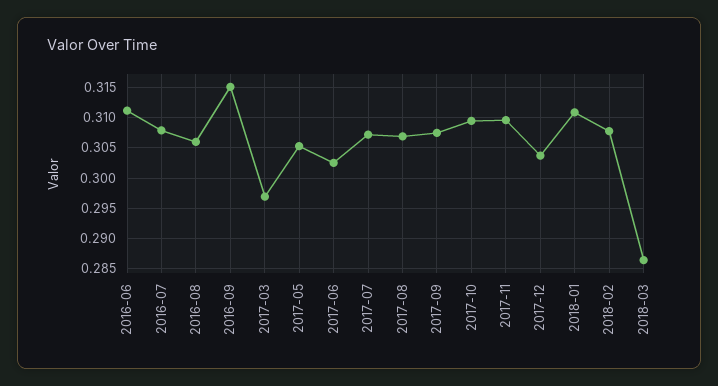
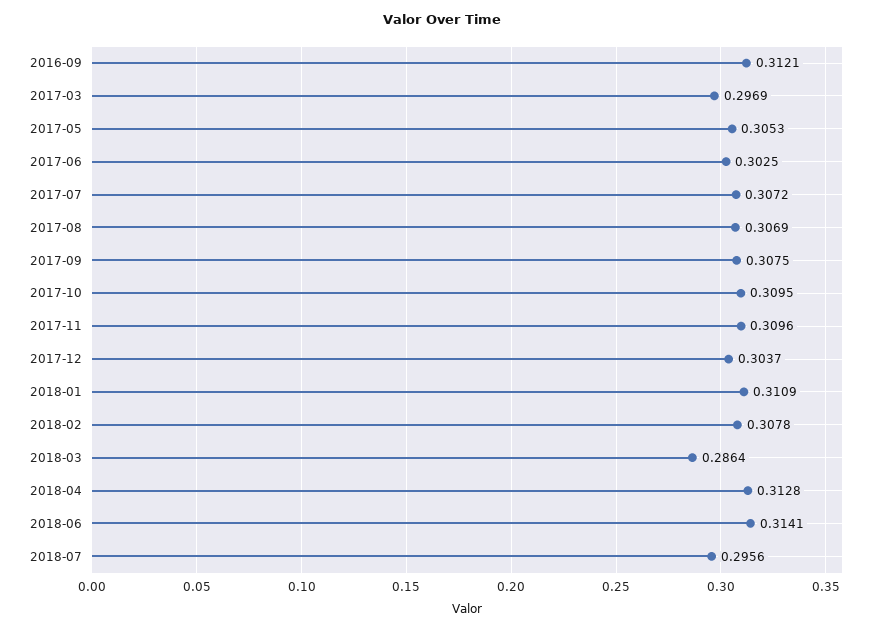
2016-06: 0.311 -> none
2016-07: 0.308 -> none
2016-08: 0.306 -> none
2016-09: 0.315 -> 0.3121
2018-04: none -> 0.3128
2018-06: none -> 0.3141
2018-07: none -> 0.2956

